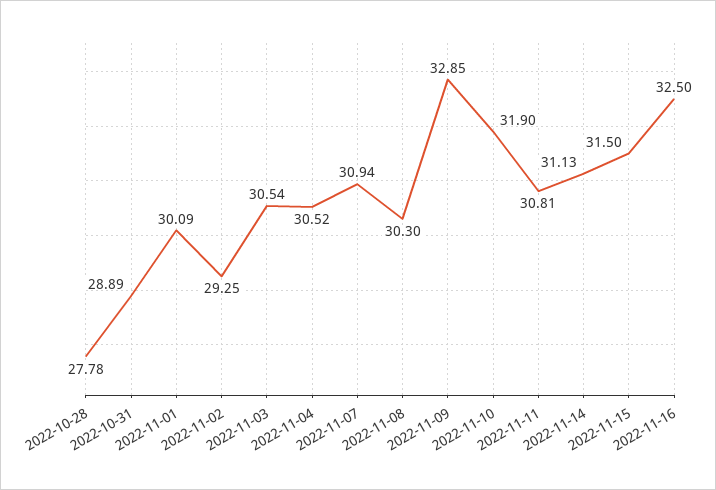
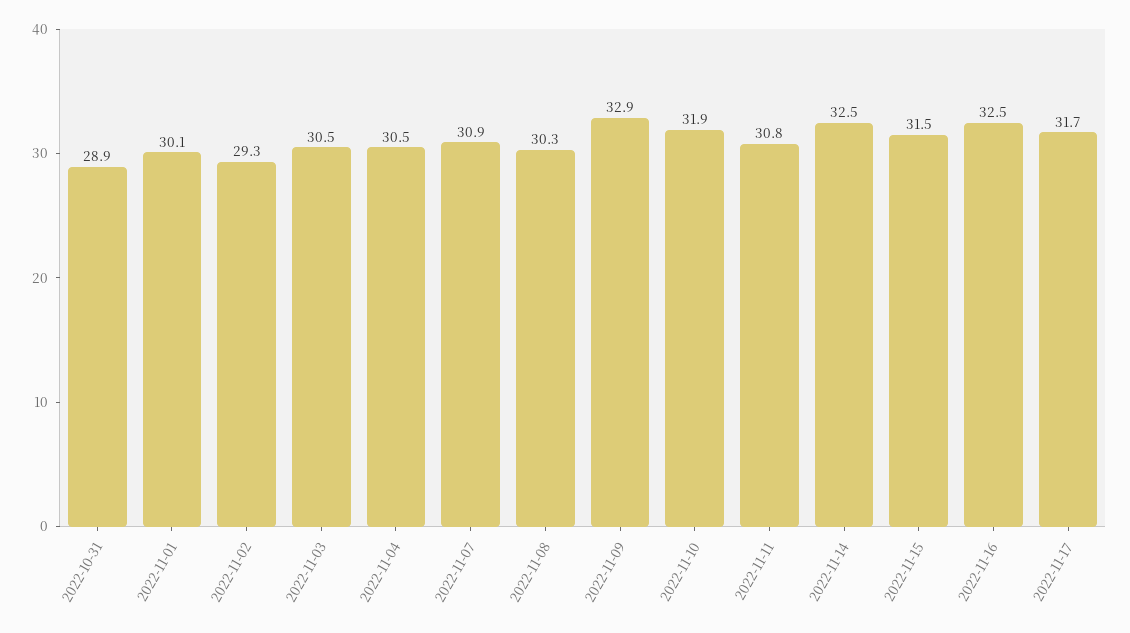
2022-10-28: 27.78 -> none
2022-11-14: 31.13 -> 32.5
2022-11-17: none -> 31.7

